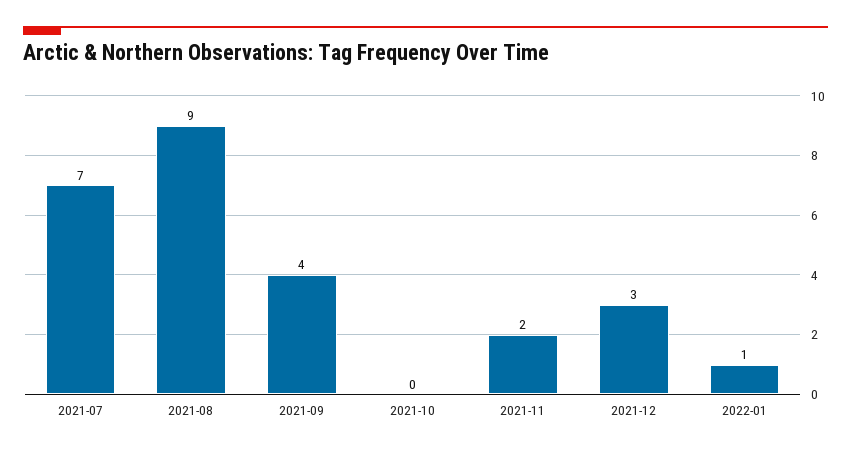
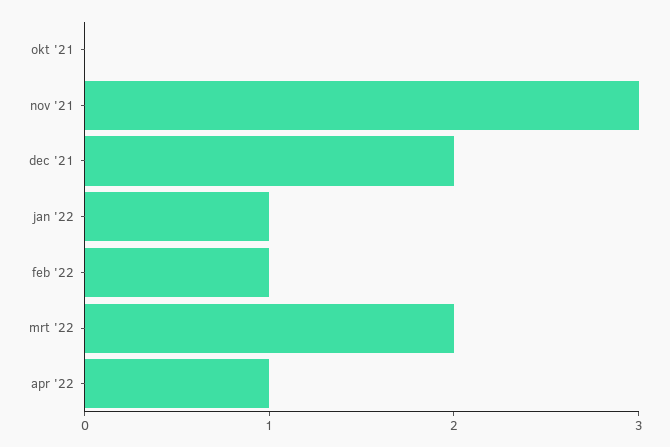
2021-07: 7 -> none
2021-08: 9 -> none
2021-09: 4 -> none
2021-11: 2 -> 3
2021-12: 3 -> 2
feb '22: none -> 1
mrt '22: none -> 2
apr '22: none -> 1

